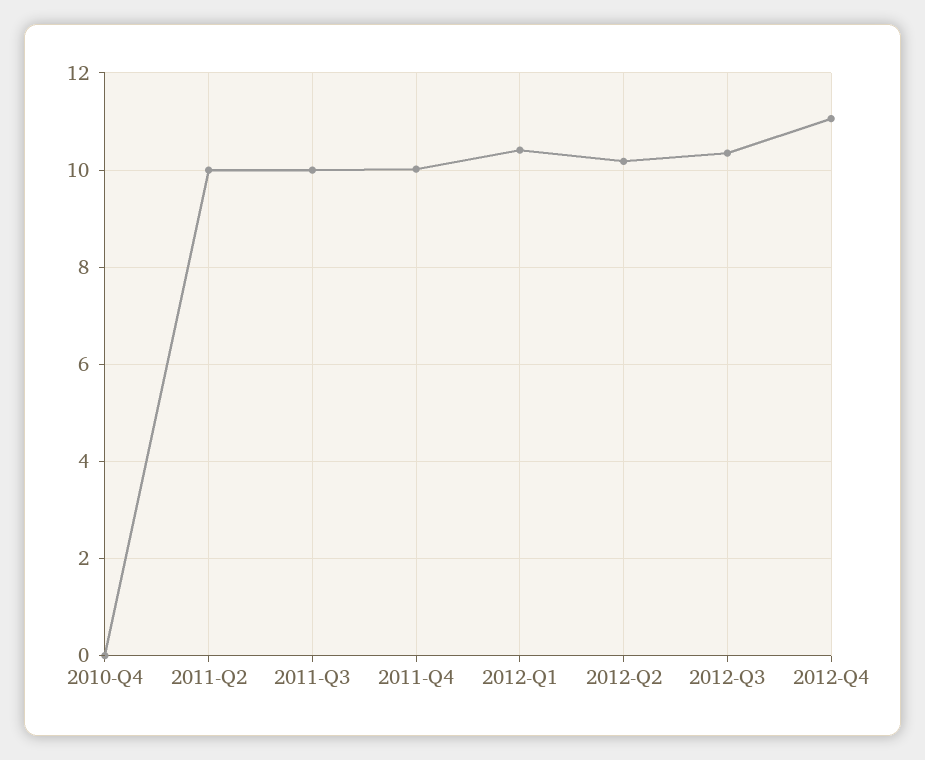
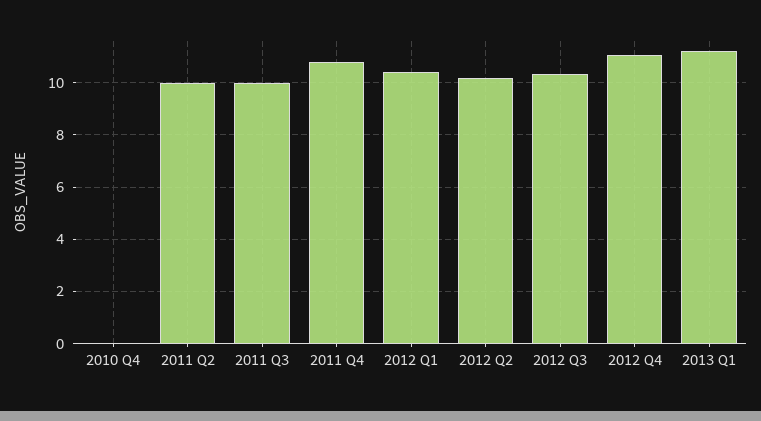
2011-Q4: 10 -> 10.75
2013 Q1: none -> 11.25

